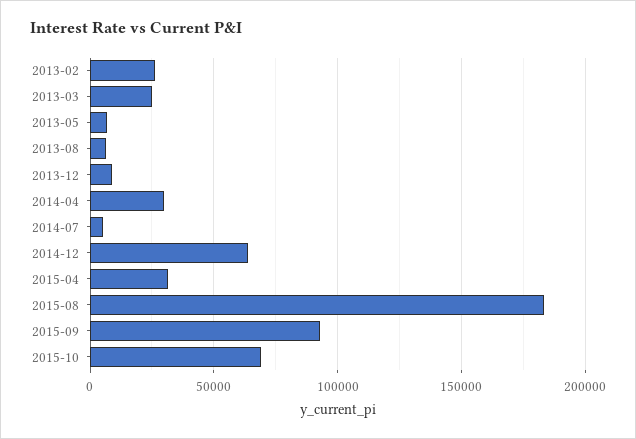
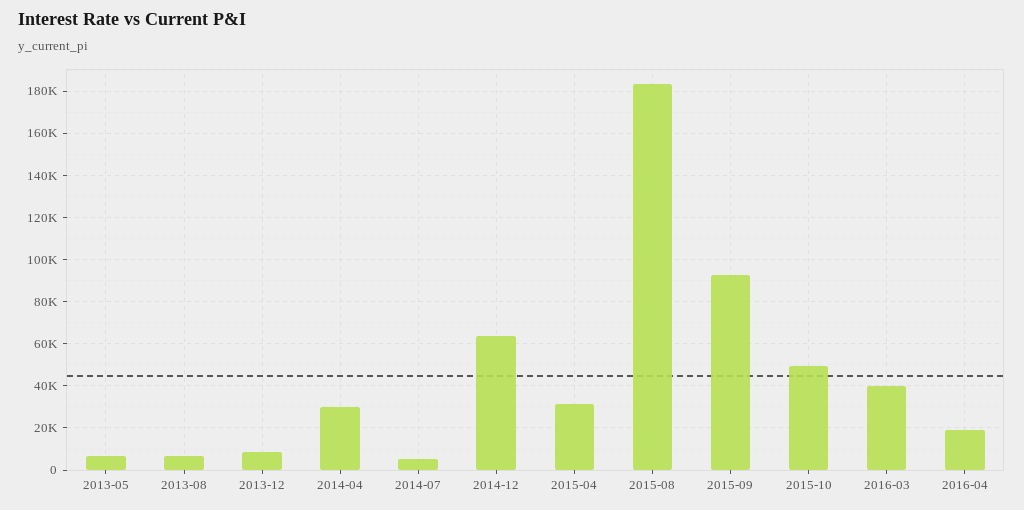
2013-02: 25000 -> none
2013-03: 25000 -> none
2015-10: 70000 -> 50000
2016-03: none -> 40000
2016-04: none -> 20000

